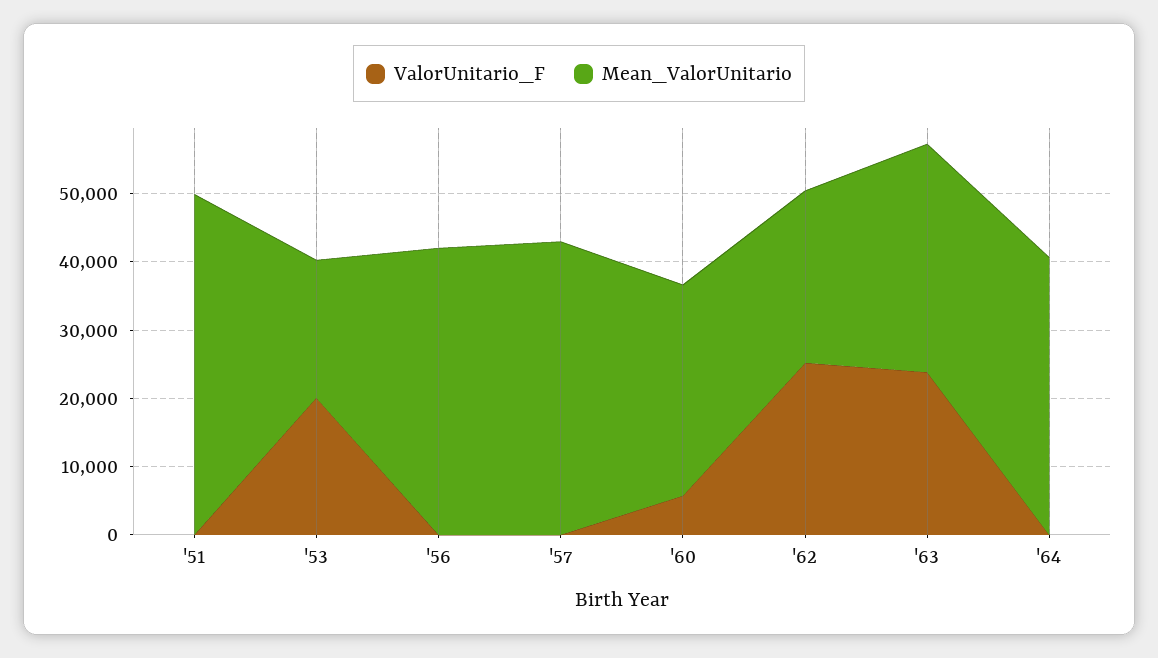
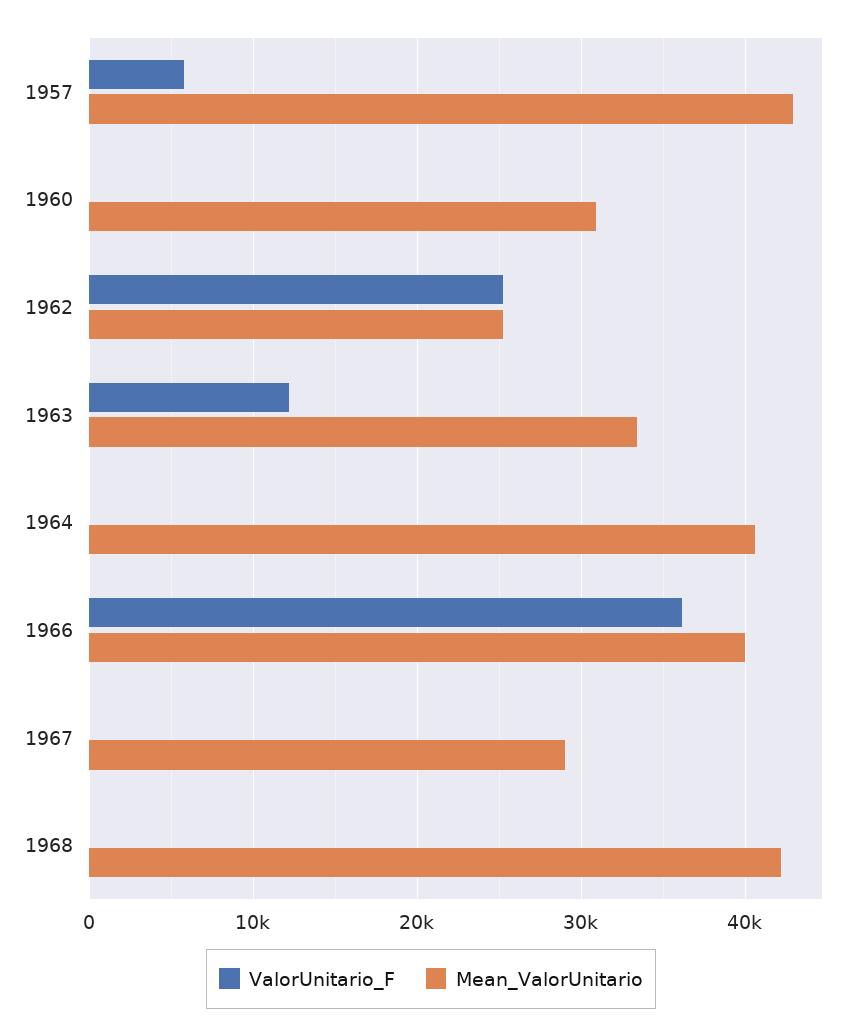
ValorUnitario_F, '51: 0 -> none
Mean_ValorUnitario, '51: 50000 -> none
ValorUnitario_F, '53: 20000 -> none
Mean_ValorUnitario, '53: 20000 -> none
ValorUnitario_F, '56: 0 -> none
Mean_ValorUnitario, '56: 42000 -> none
ValorUnitario_F, '57: 0 -> 6000
ValorUnitario_F, '60: 6000 -> 0
ValorUnitario_F, '63: 24000 -> 12000
ValorUnitario_F, 1966: none -> 36000
Mean_ValorUnitario, 1966: none -> 40000
ValorUnitario_F, 1967: none -> 0
Mean_ValorUnitario, 1967: none -> 29000
ValorUnitario_F, 1968: none -> 0
Mean_ValorUnitario, 1968: none -> 42000

